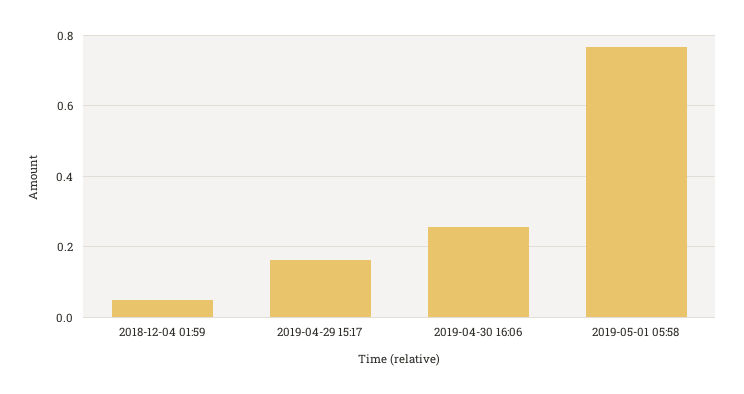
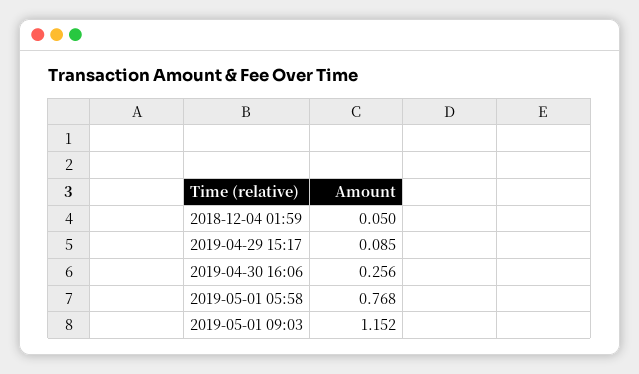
2019-04-29 15:17: 0.16 -> 0.085
2019-05-01 09:03: none -> 1.152

